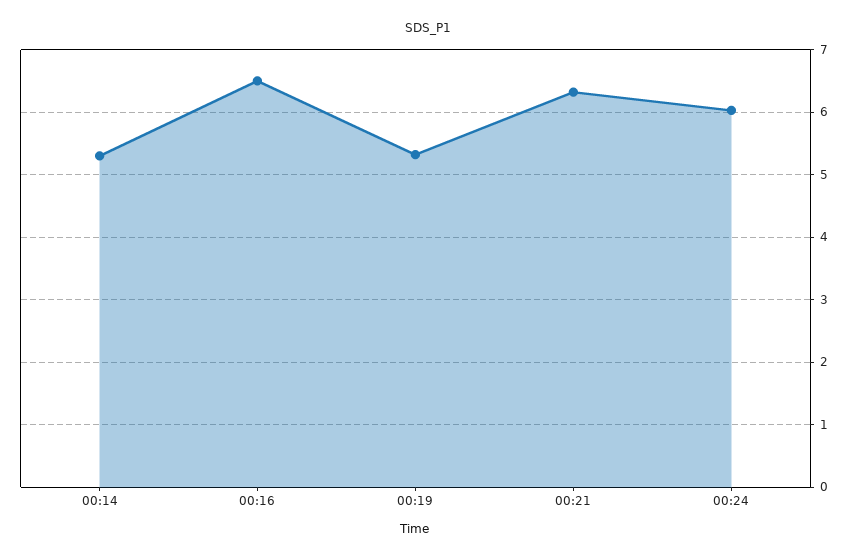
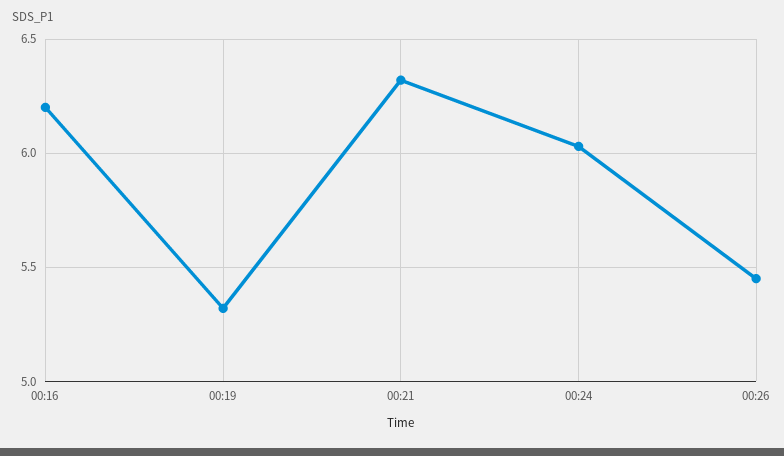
00:14: 5.3 -> none
00:16: 6.5 -> 6.2
00:26: none -> 5.45

